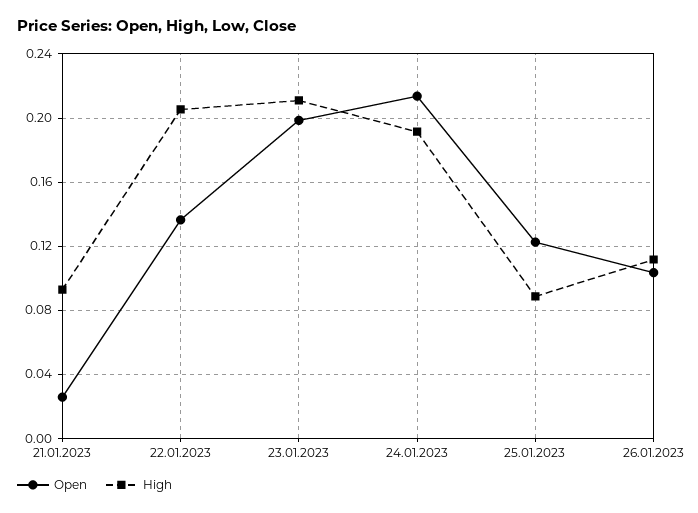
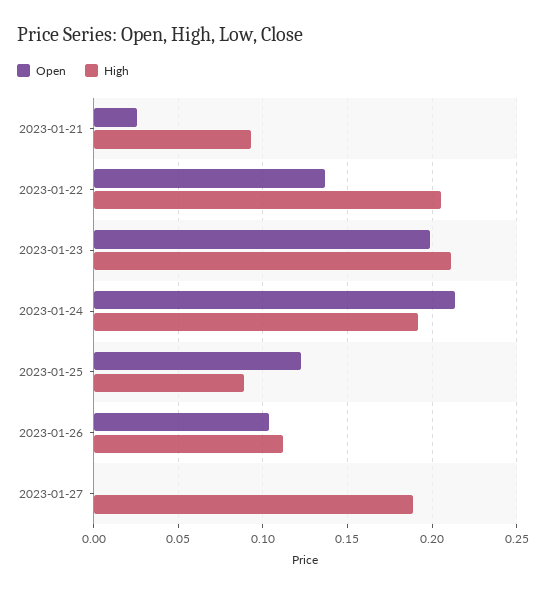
Open, 2023-01-27: none -> 0
High, 2023-01-27: none -> 0.19

